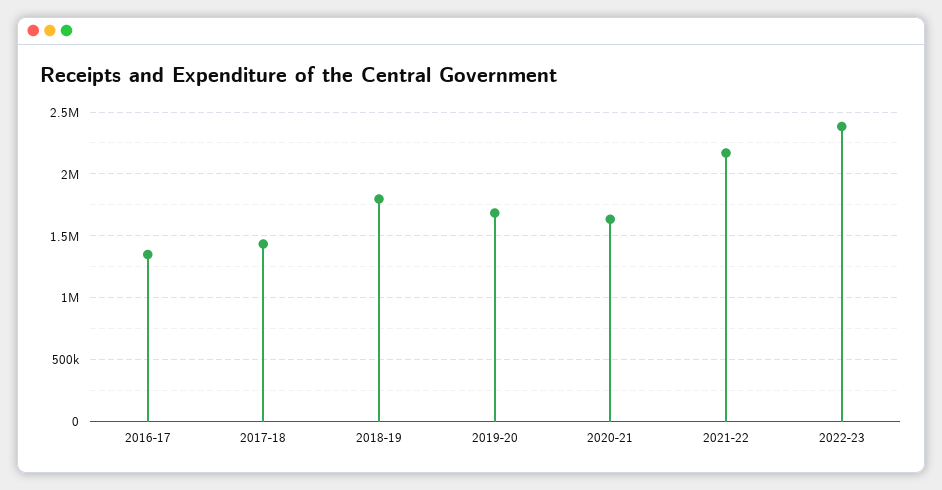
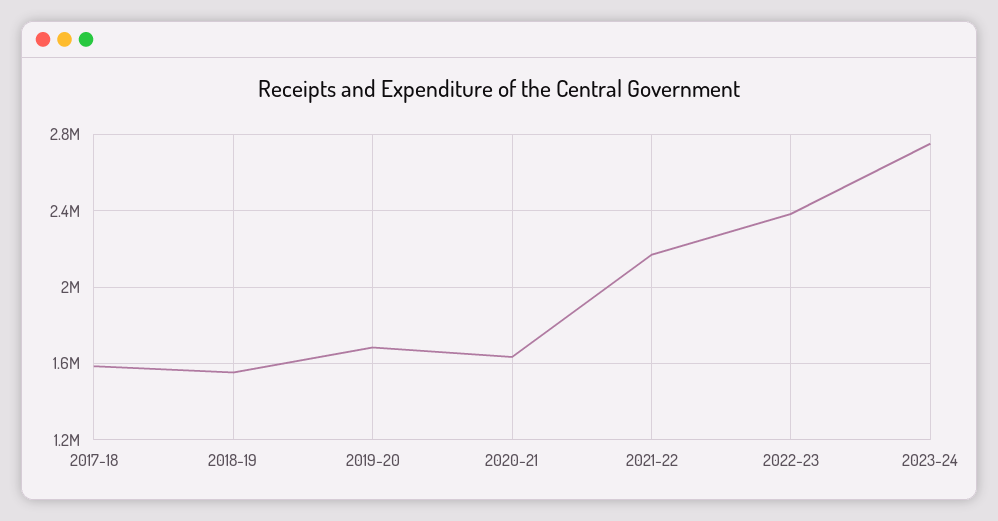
2016-17: 1350000 -> none
2017-18: 1450000 -> 1600000
2018-19: 1800000 -> 1550000
2023-24: none -> 2750000

